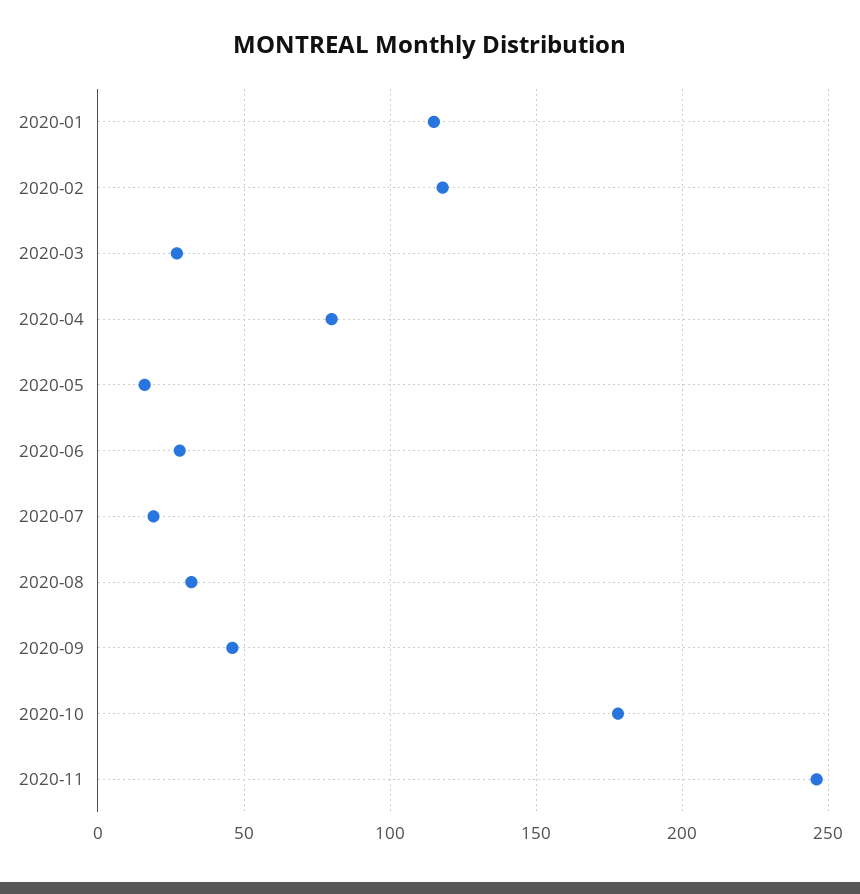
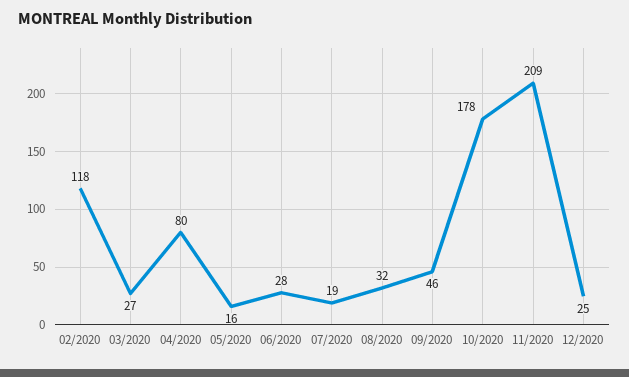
2020-01: 115 -> none
2020-11: 245 -> 209
12/2020: none -> 25

